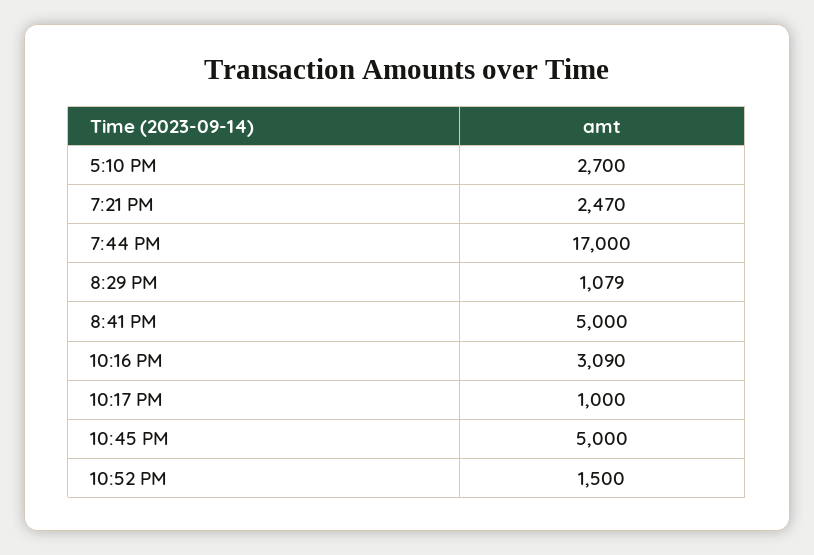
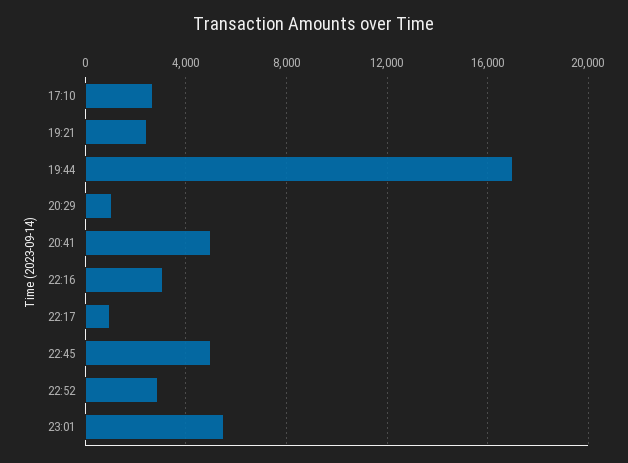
10:52 PM: 1500 -> 3000
23:01: none -> 5500

